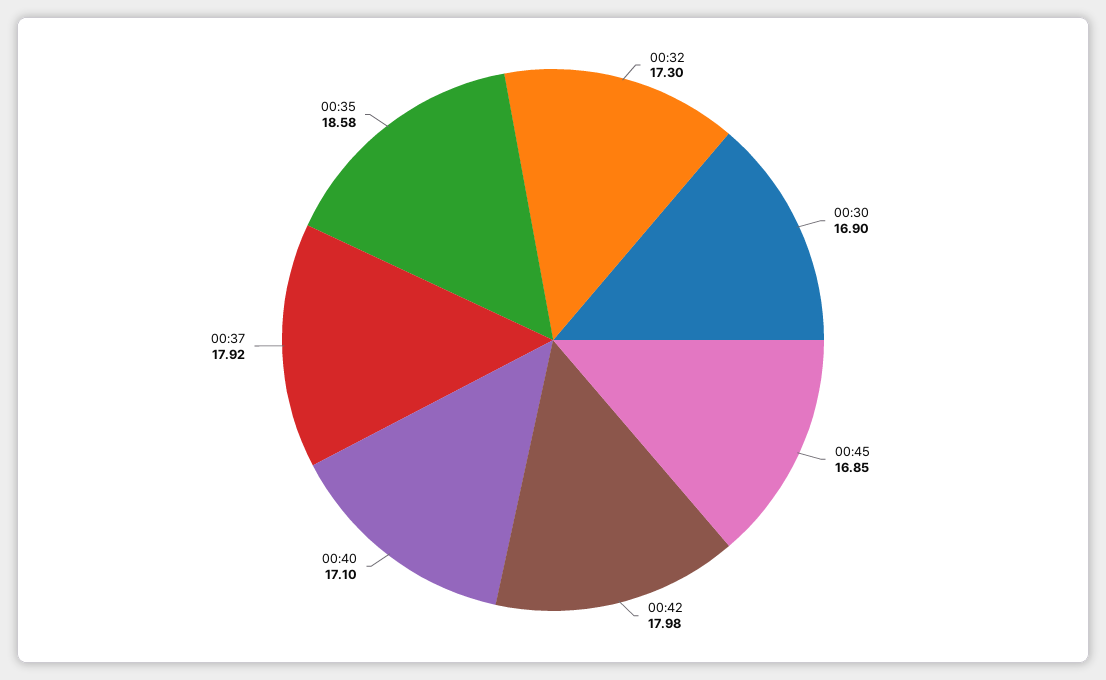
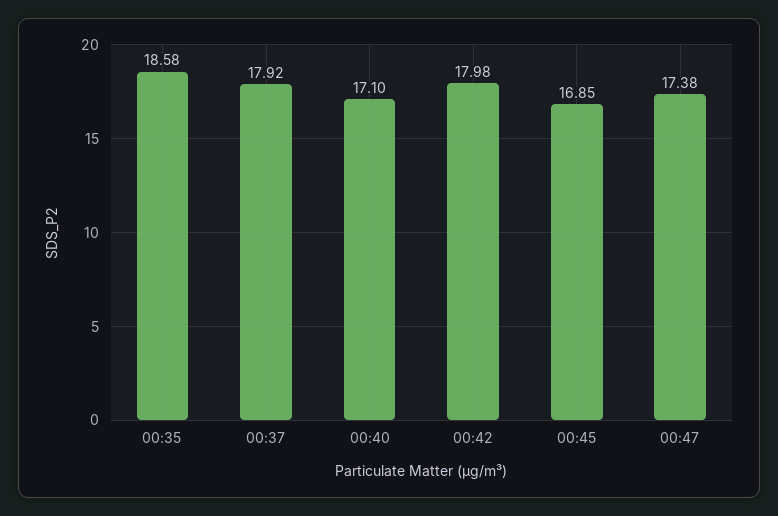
00:32: 17.3 -> none
00:30: 16.9 -> none
00:47: none -> 17.38

